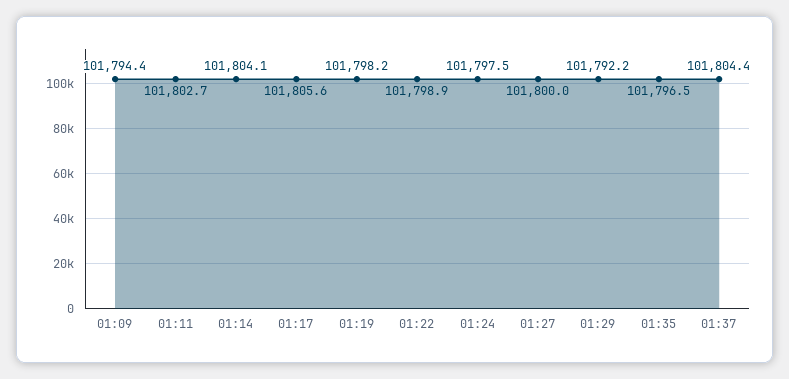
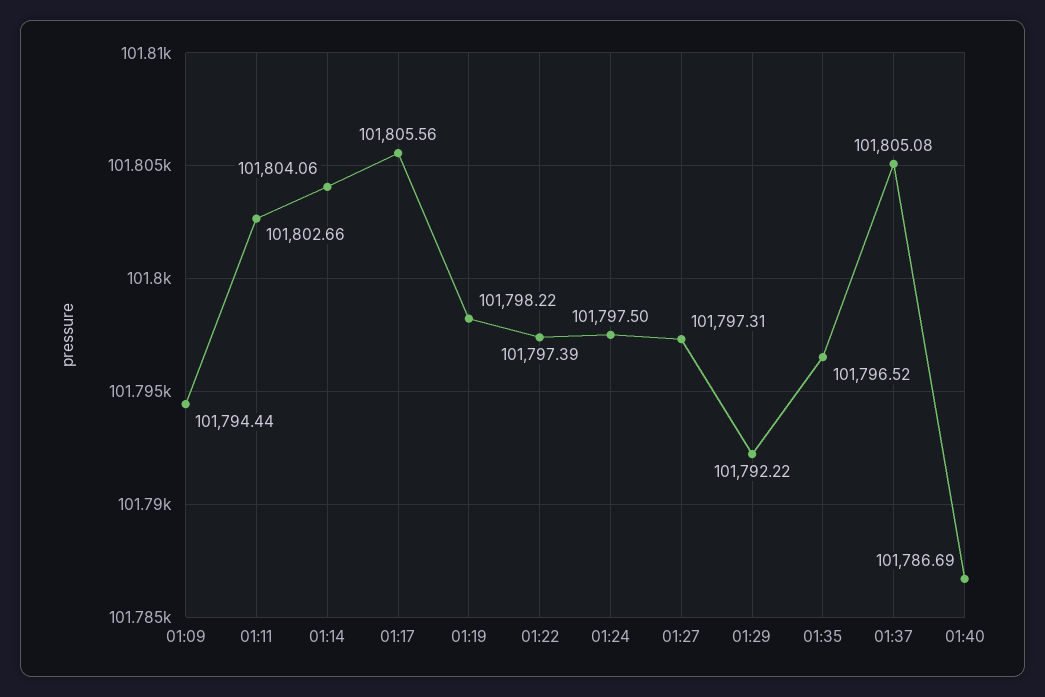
01:22: 101798.9 -> 101797.39
01:27: 101800 -> 101797.31
01:37: 101804.4 -> 101805.08
01:40: none -> 101786.69

